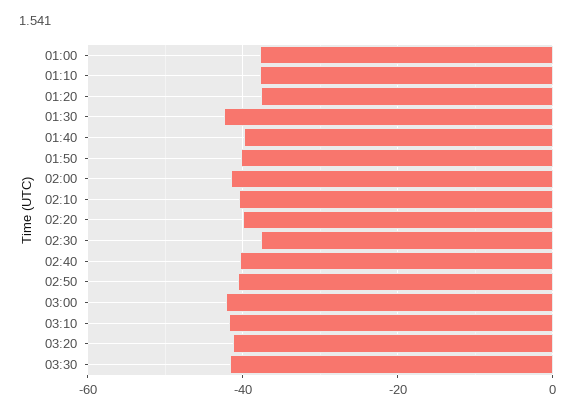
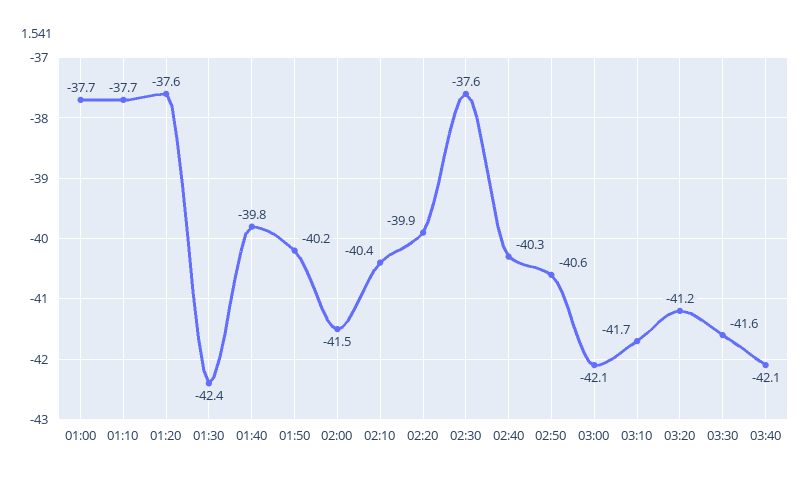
03:40: none -> -42.1

